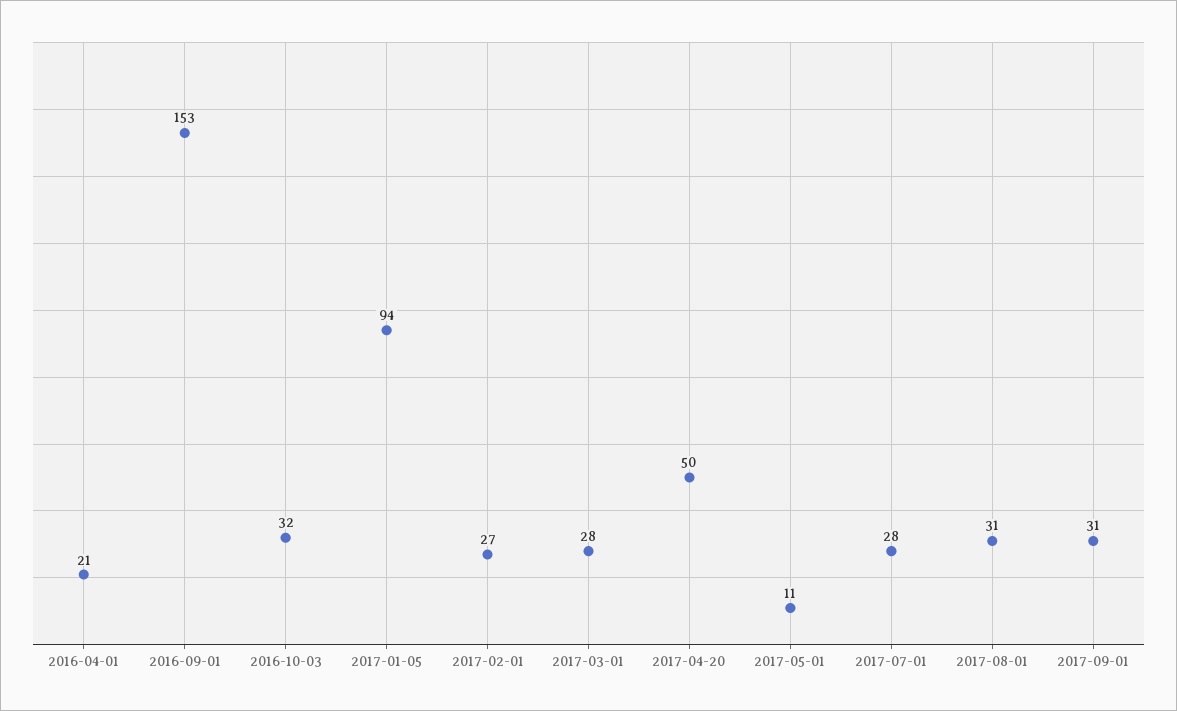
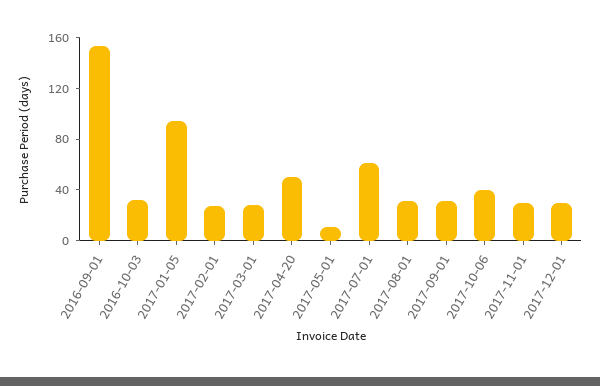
2016-04-01: 21 -> none
2017-07-01: 28 -> 60
2017-10-06: none -> 40
2017-11-01: none -> 30
2017-12-01: none -> 30

